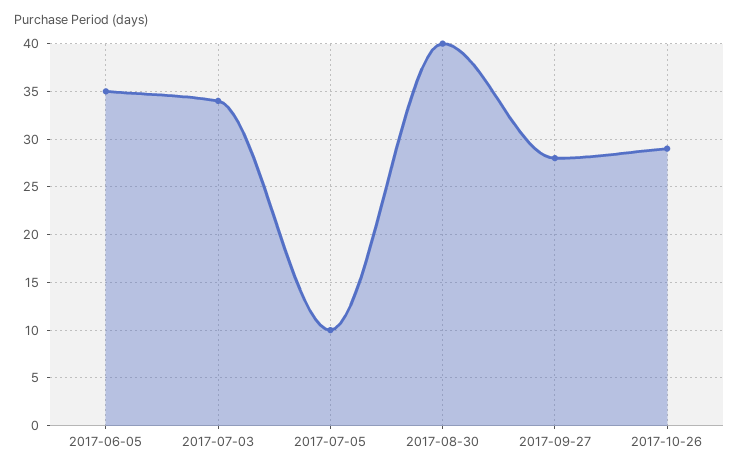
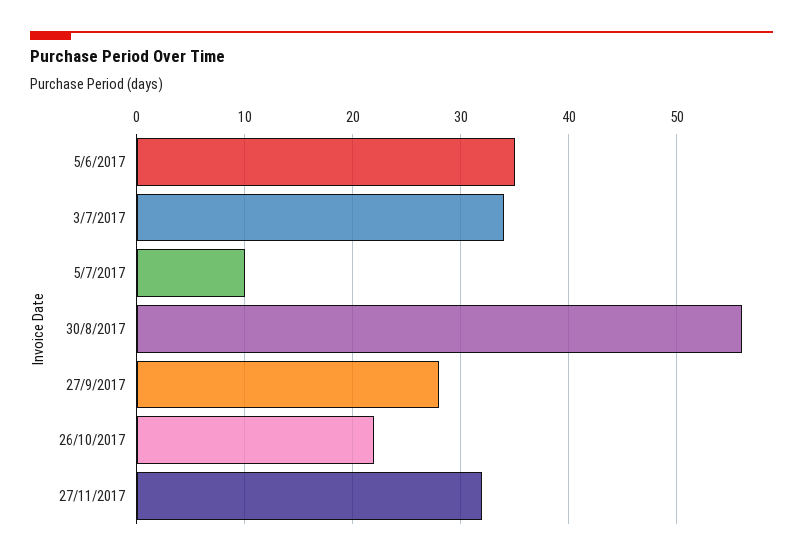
2017-08-30: 40 -> 56
2017-10-26: 29 -> 22
27/11/2017: none -> 32

